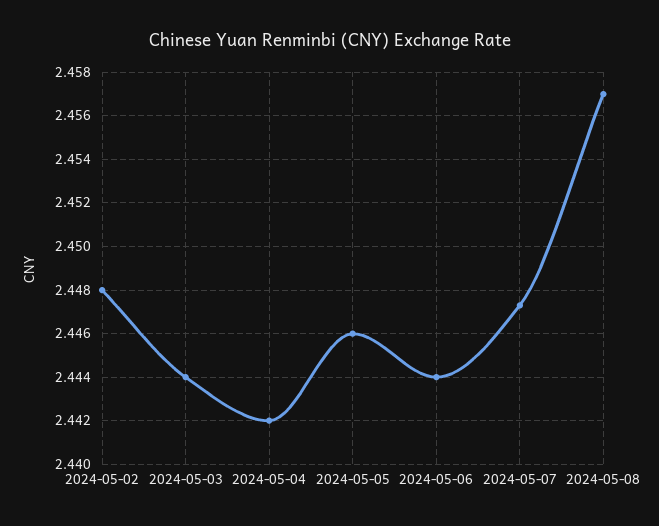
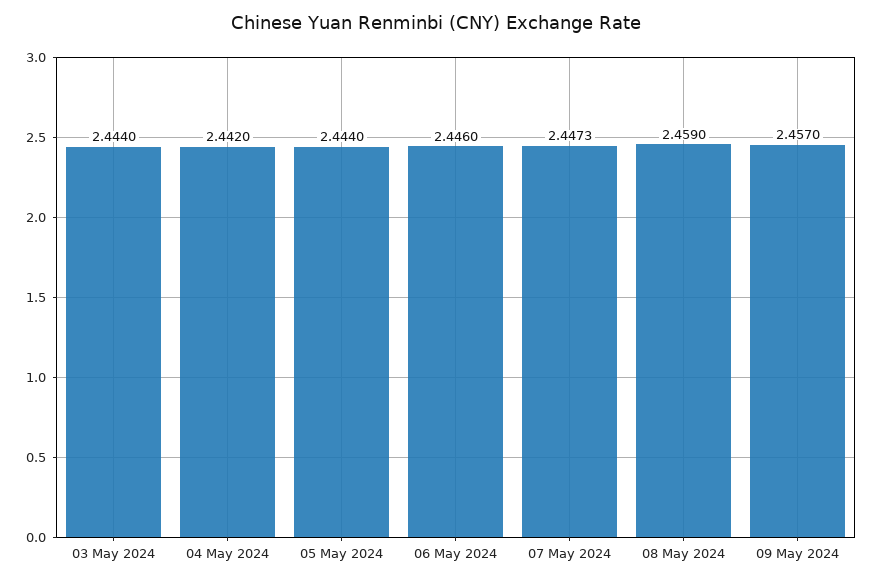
2024-05-02: 2.448 -> none
2024-05-05: 2.446 -> 2.444
2024-05-06: 2.444 -> 2.446
2024-05-08: 2.457 -> 2.459
09 May 2024: none -> 2.457

